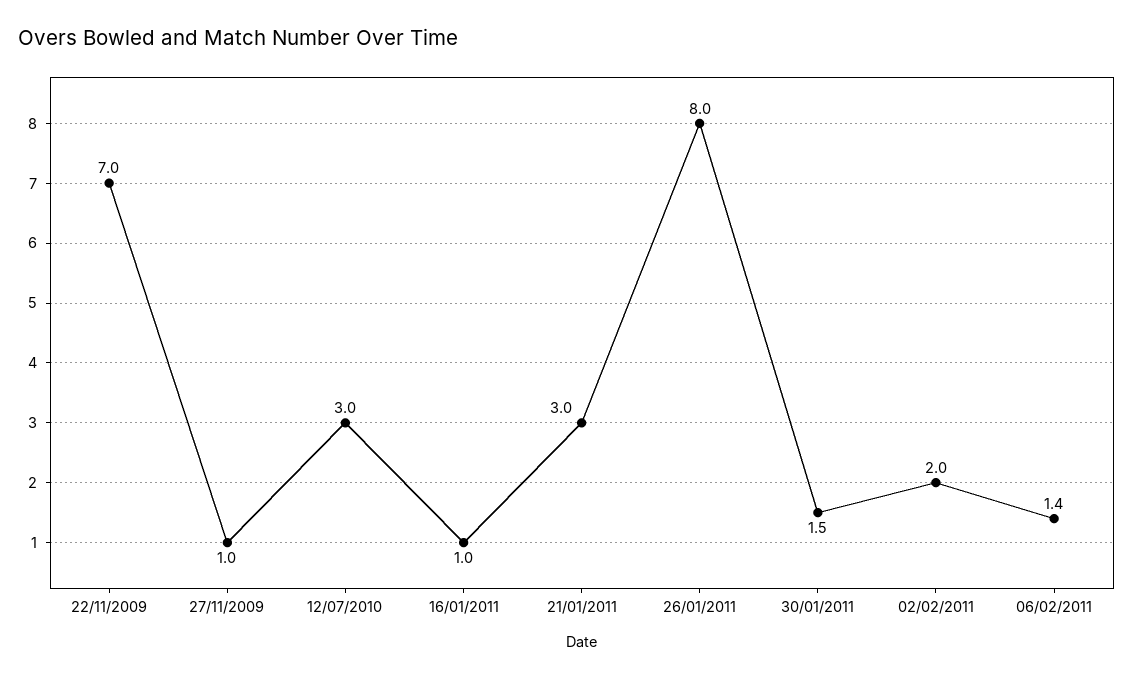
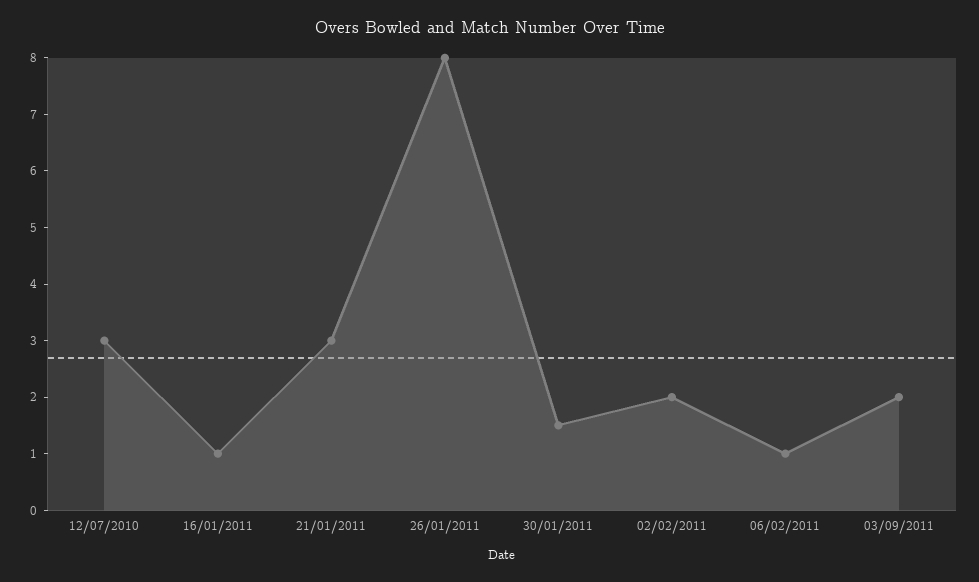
22/11/2009: 7 -> none
27/11/2009: 1 -> none
06/02/2011: 1.4 -> 1
03/09/2011: none -> 2

